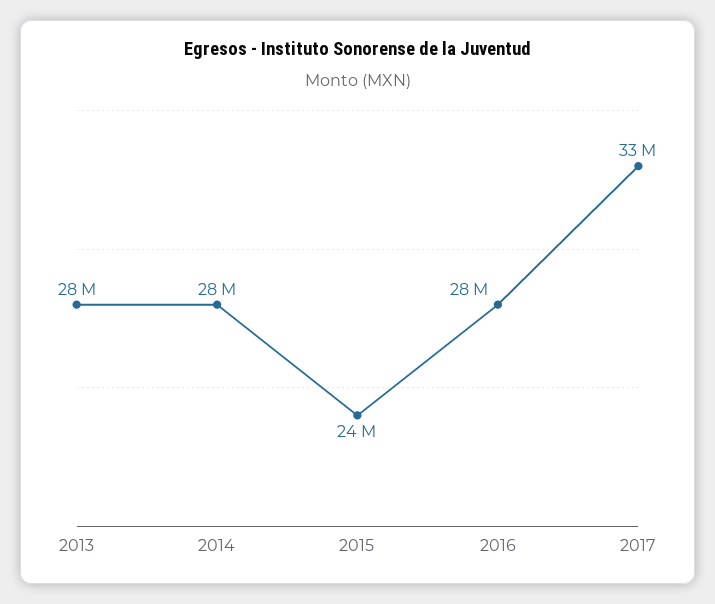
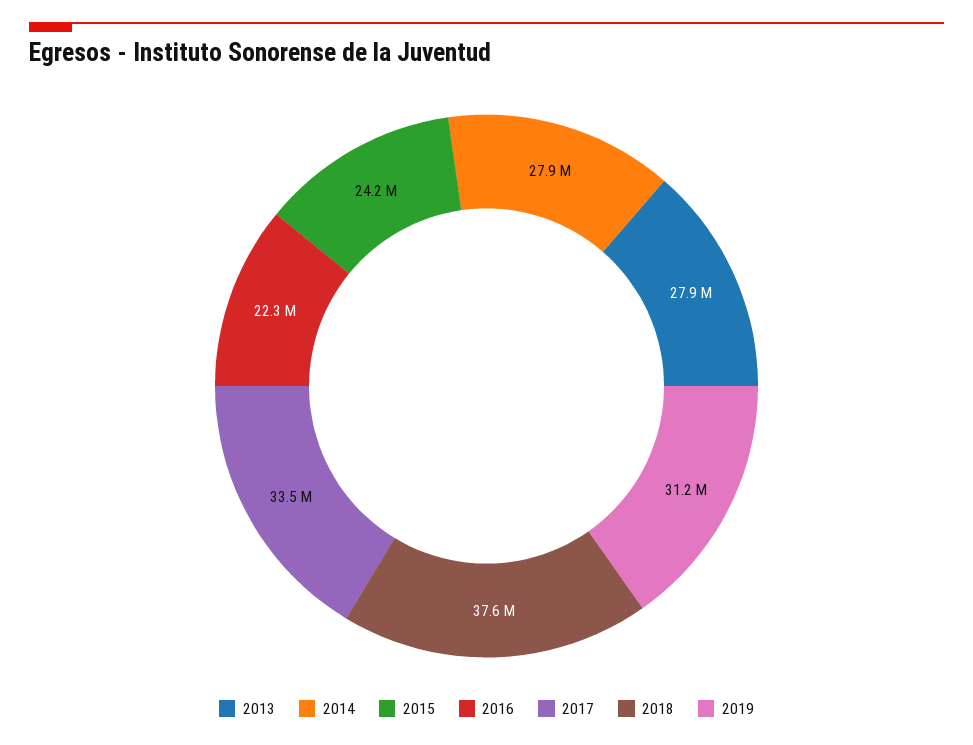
2016: 28000000 -> 22300000
2018: none -> 37600000
2019: none -> 31200000

